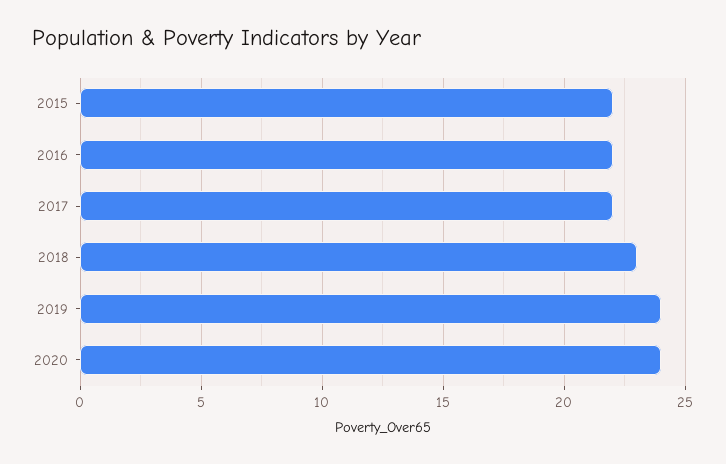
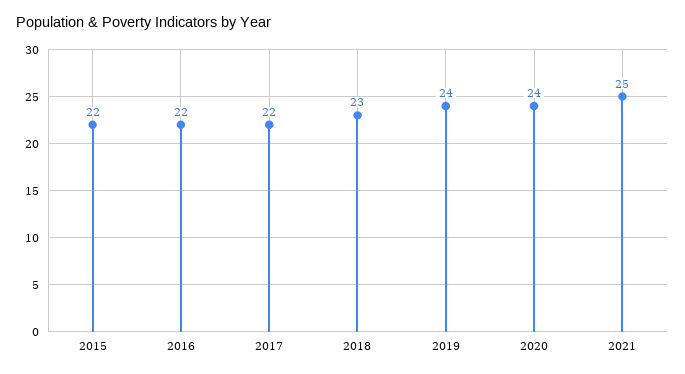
2021: none -> 25

